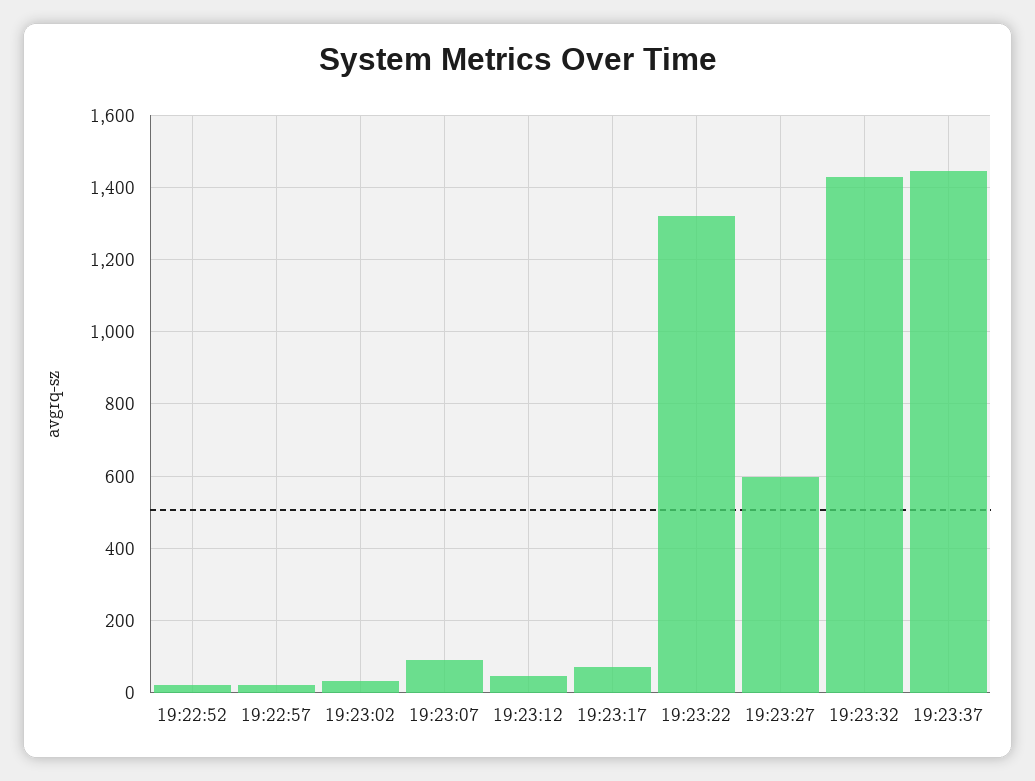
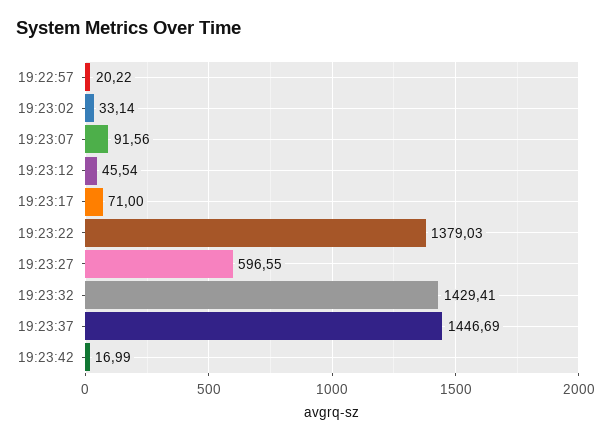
19:22:52: 20 -> none
19:23:22: 1320 -> 1379.03
19:23:42: none -> 16.99

